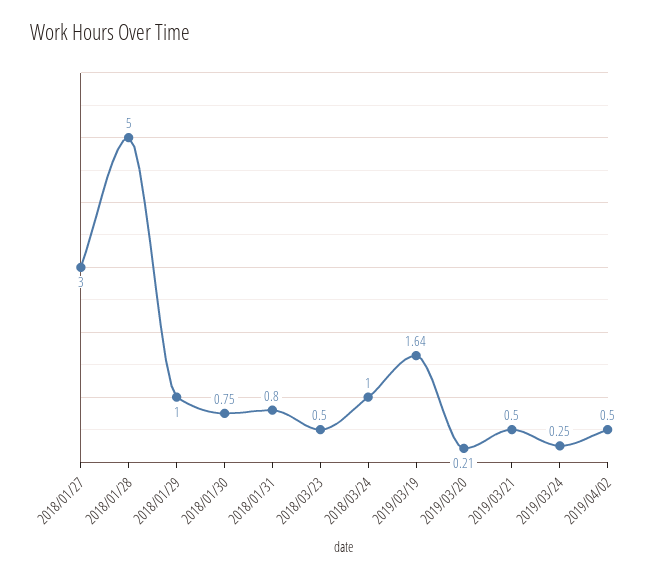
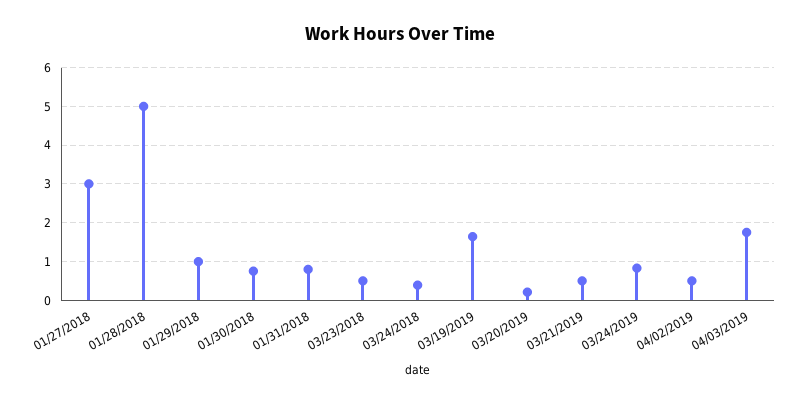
2018/03/24: 1 -> 0.4
2019/03/24: 0.25 -> 0.8
04/03/2019: none -> 1.8

